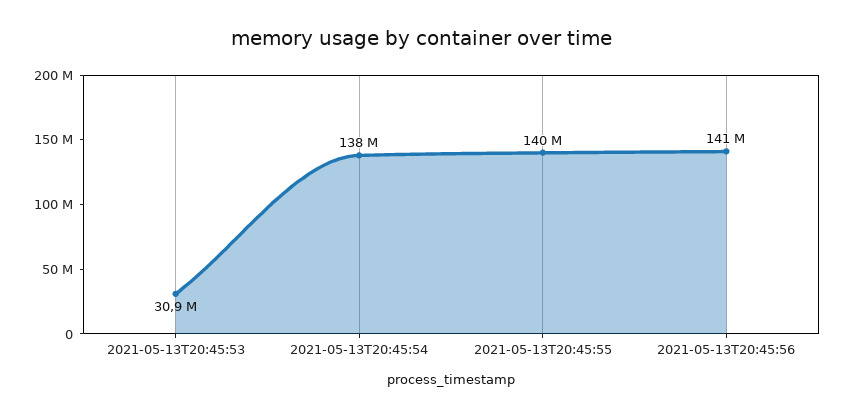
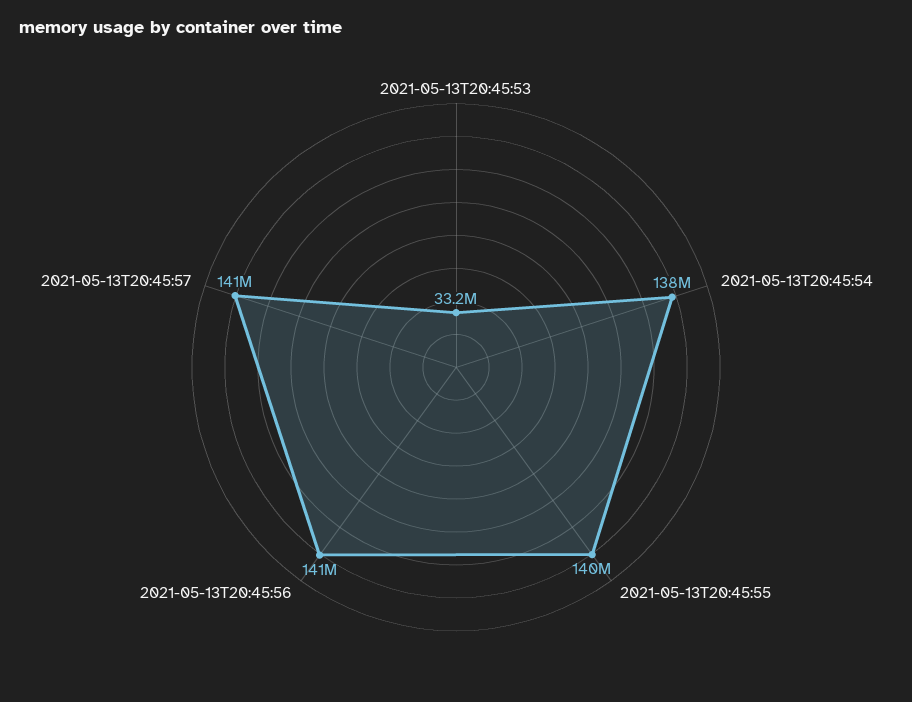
2021-05-13T20:45:53: 30900000 -> 33200000
2021-05-13T20:45:57: none -> 141000000

